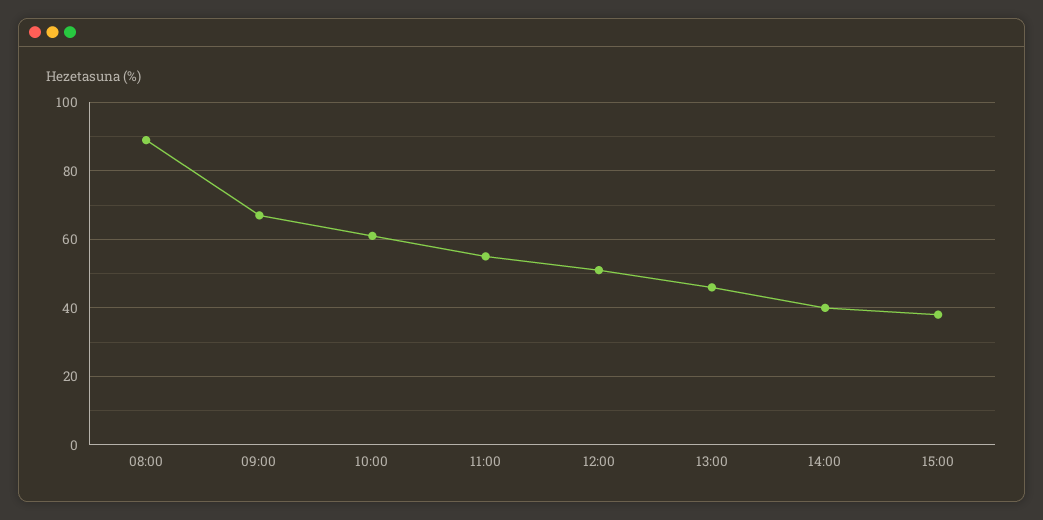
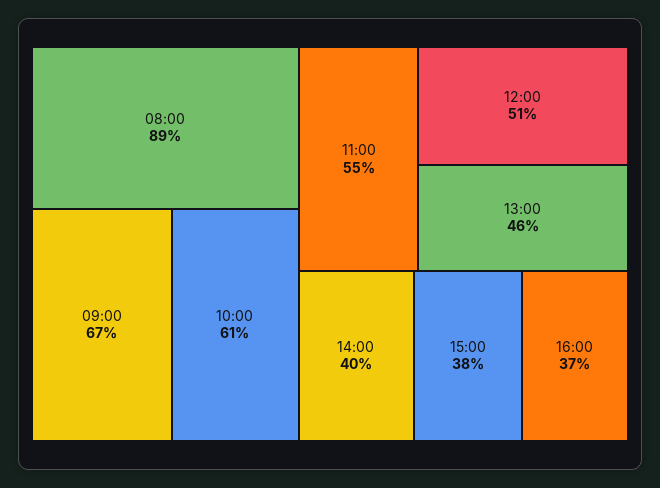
16:00: none -> 37

